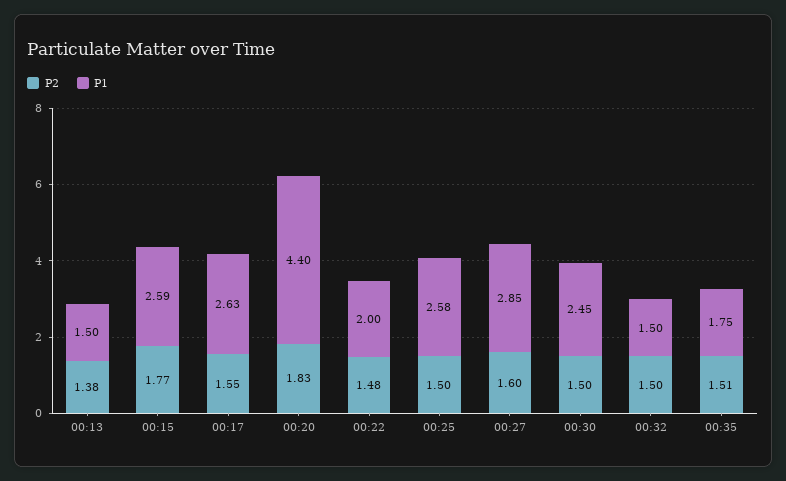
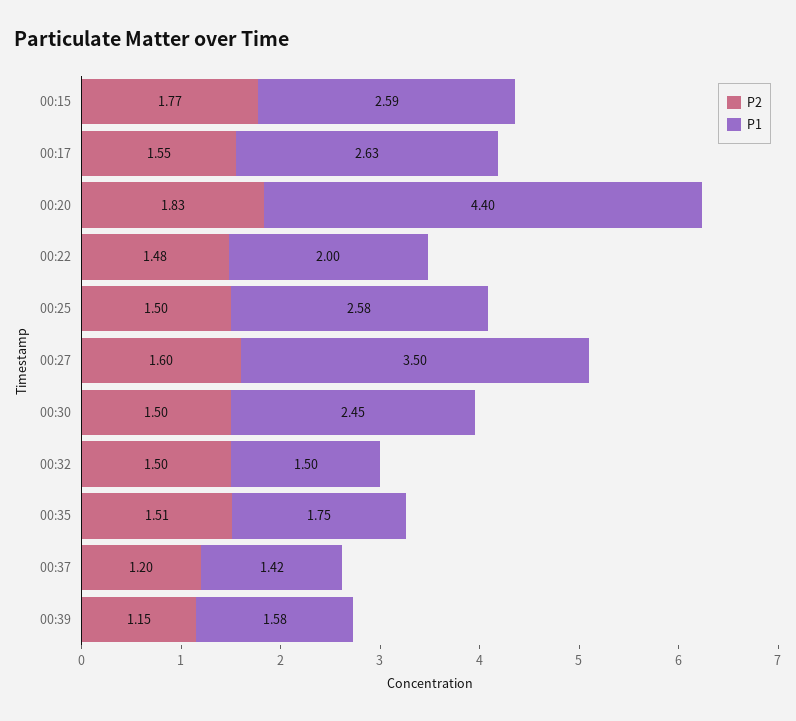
P2, 00:13: 1.38 -> none
P1, 00:13: 1.5 -> none
P1, 00:27: 2.85 -> 3.5
P2, 00:37: none -> 1.2
P1, 00:37: none -> 1.42
P2, 00:39: none -> 1.15
P1, 00:39: none -> 1.58

